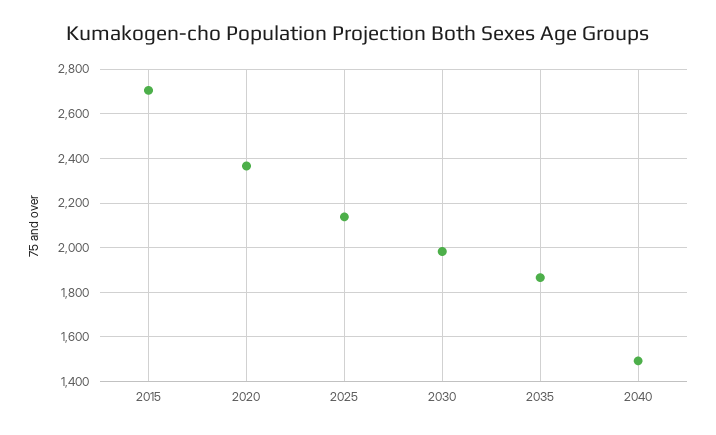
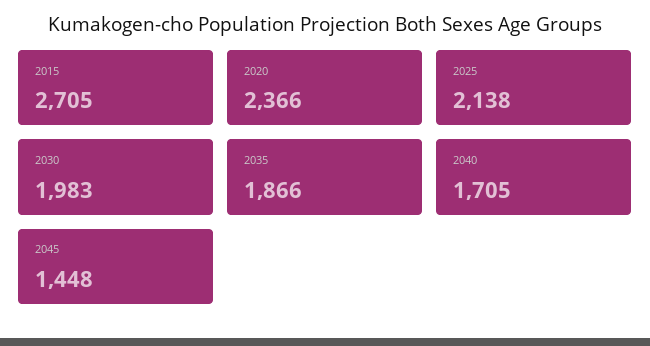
2040: 1500 -> 1705
2045: none -> 1448

